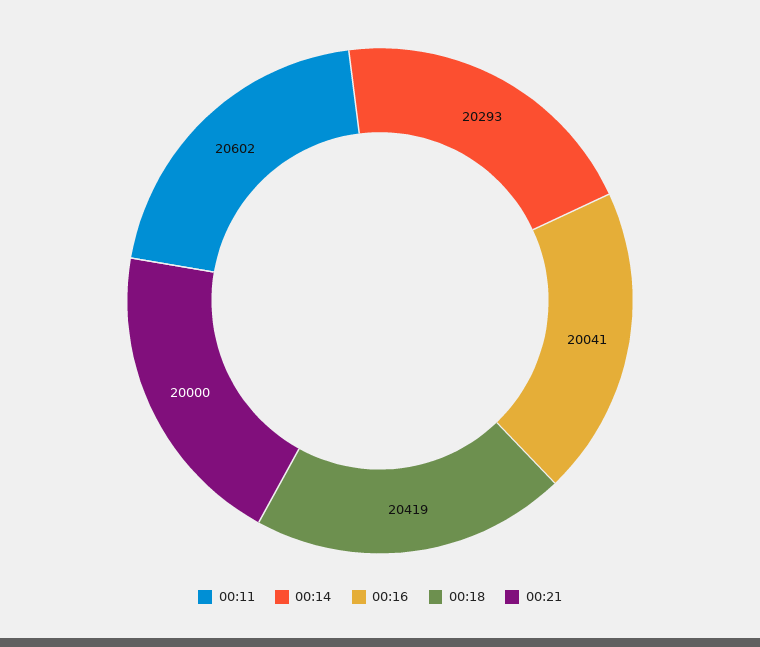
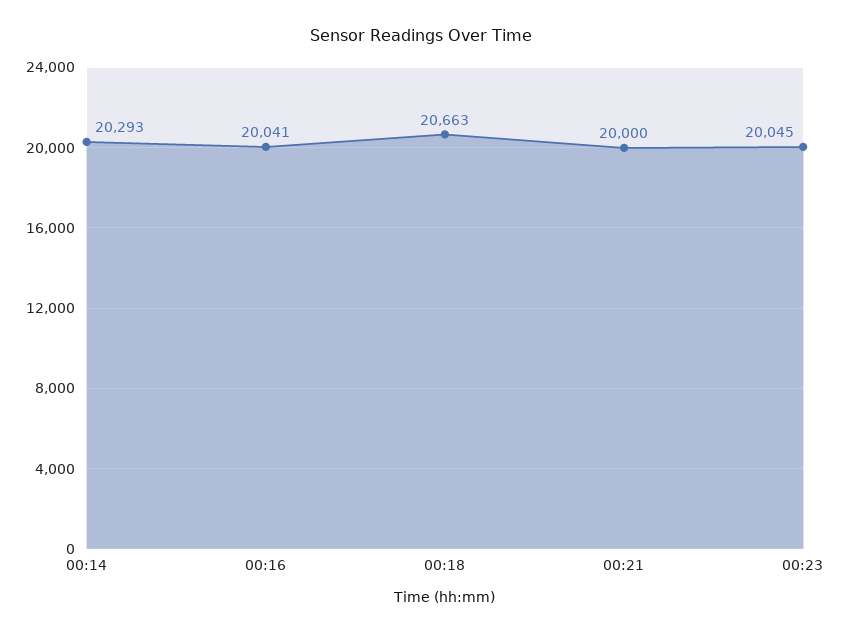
00:11: 20602 -> none
00:18: 20419 -> 20663
00:23: none -> 20045

